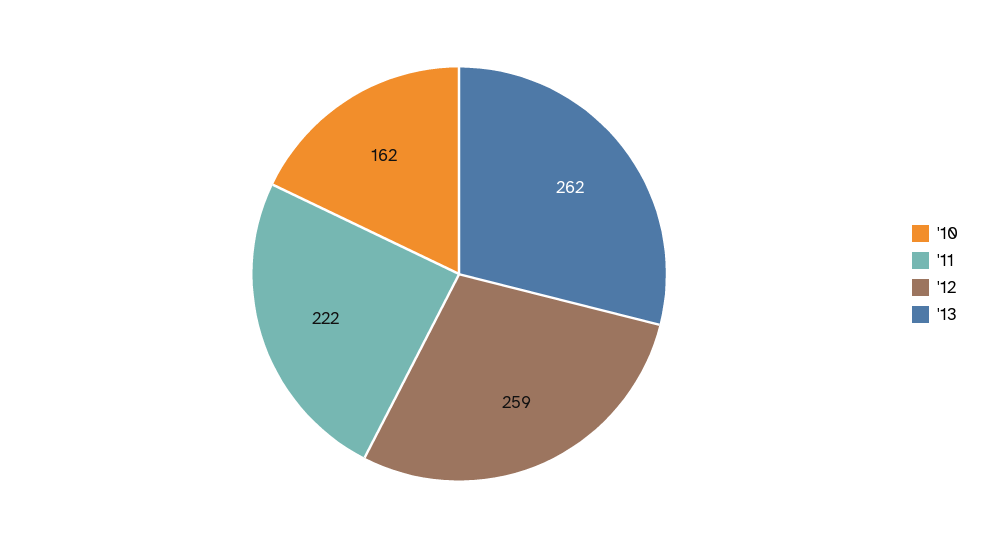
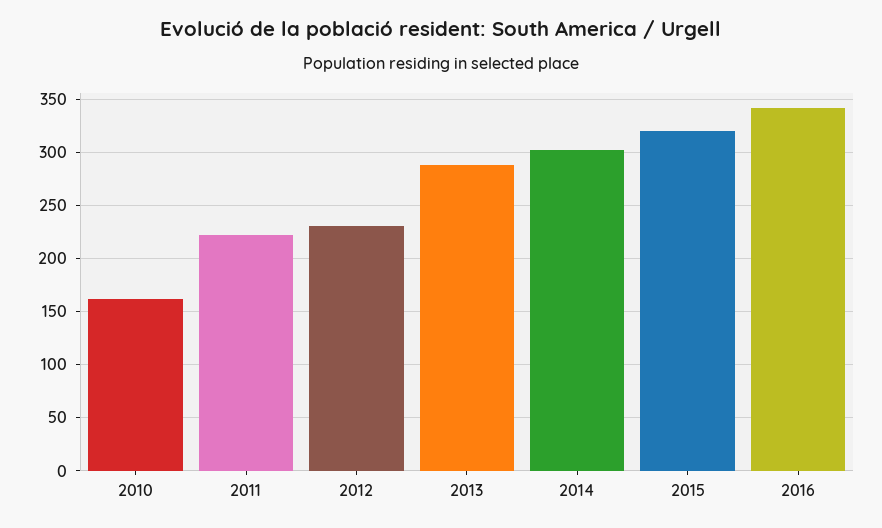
'12: 259 -> 230
'13: 262 -> 290
2014: none -> 300
2015: none -> 320
2016: none -> 340

